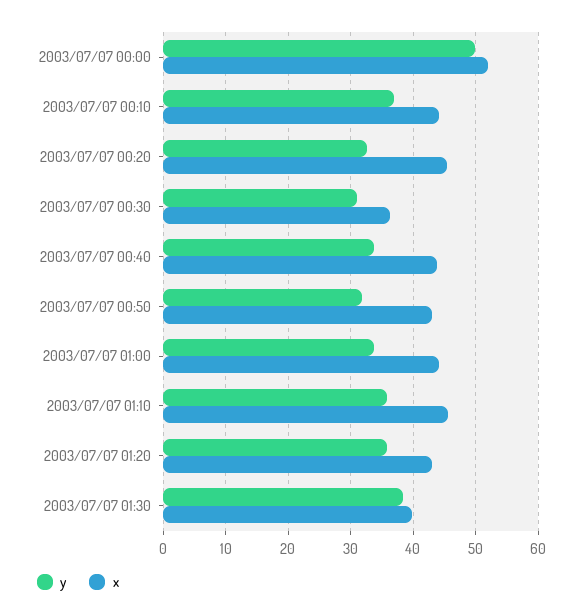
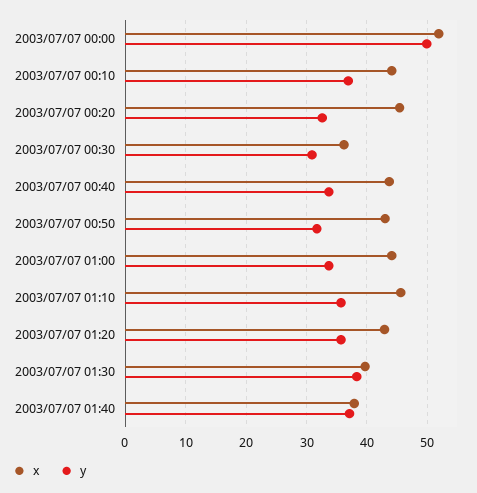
x, 2003/07/07 01:40: none -> 38
y, 2003/07/07 01:40: none -> 37

